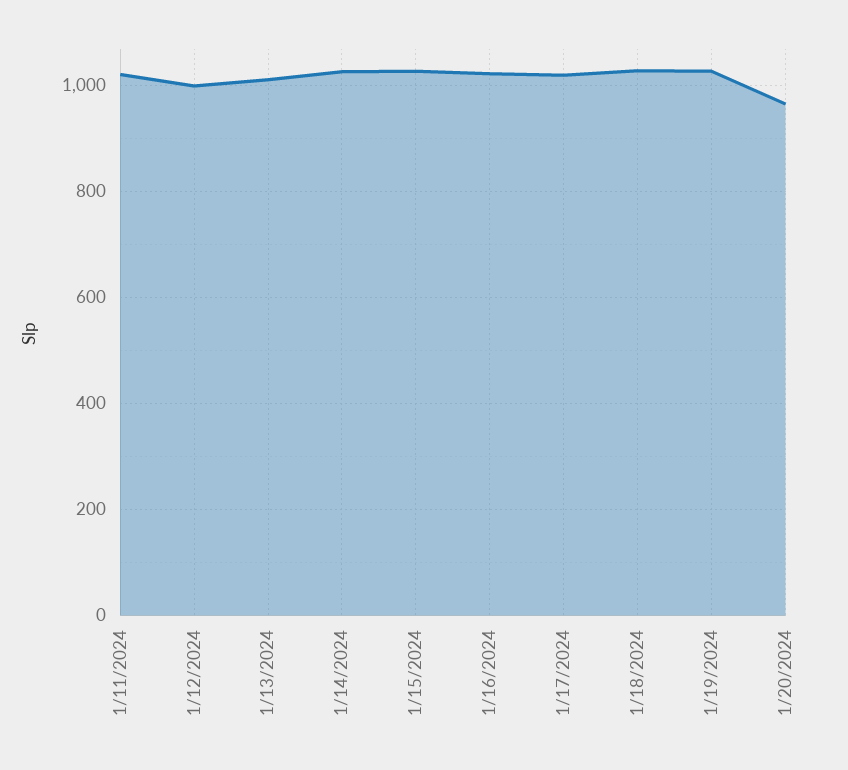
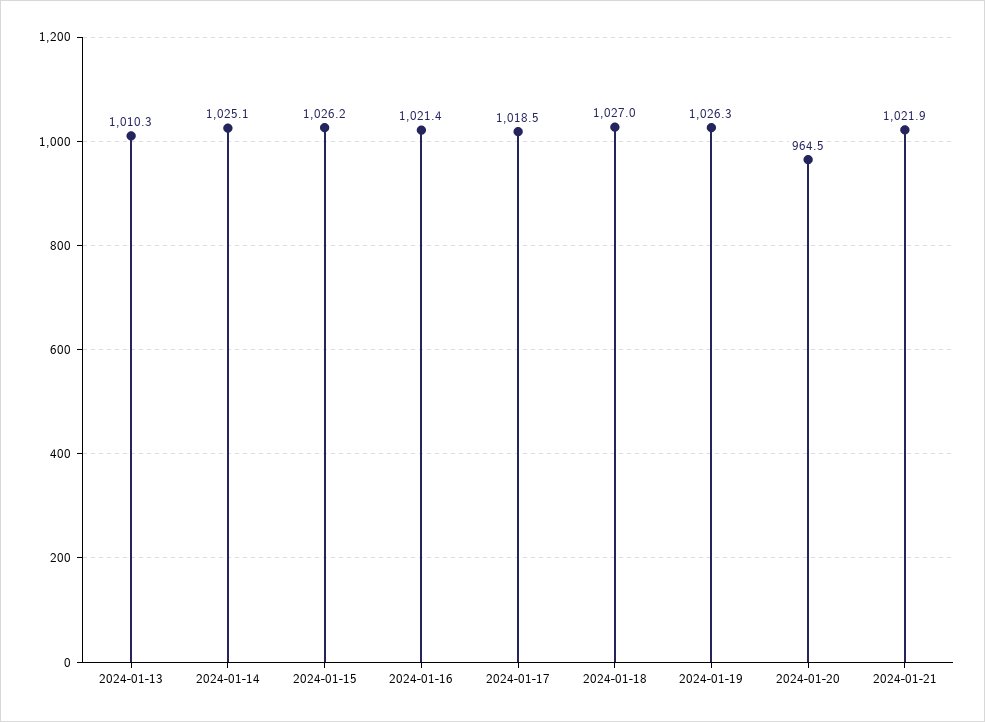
1/11/2024: 1020 -> none
1/12/2024: 1000 -> none
2024-01-21: none -> 1021.9

